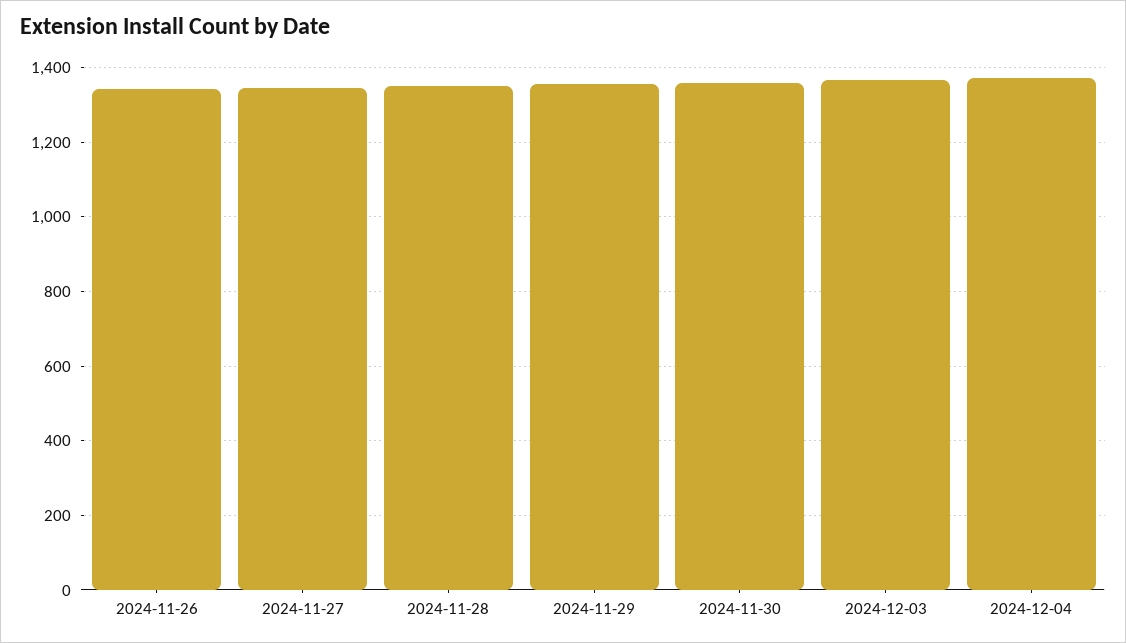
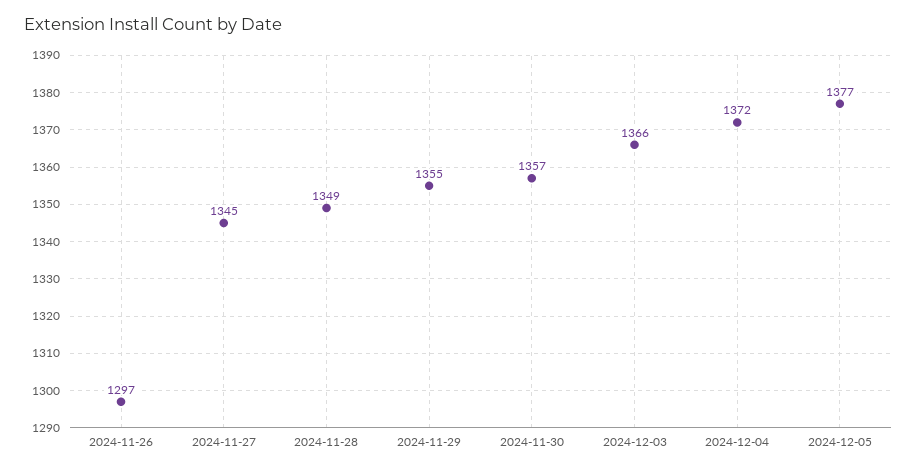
2024-11-26: 1340 -> 1297
2024-12-05: none -> 1377

